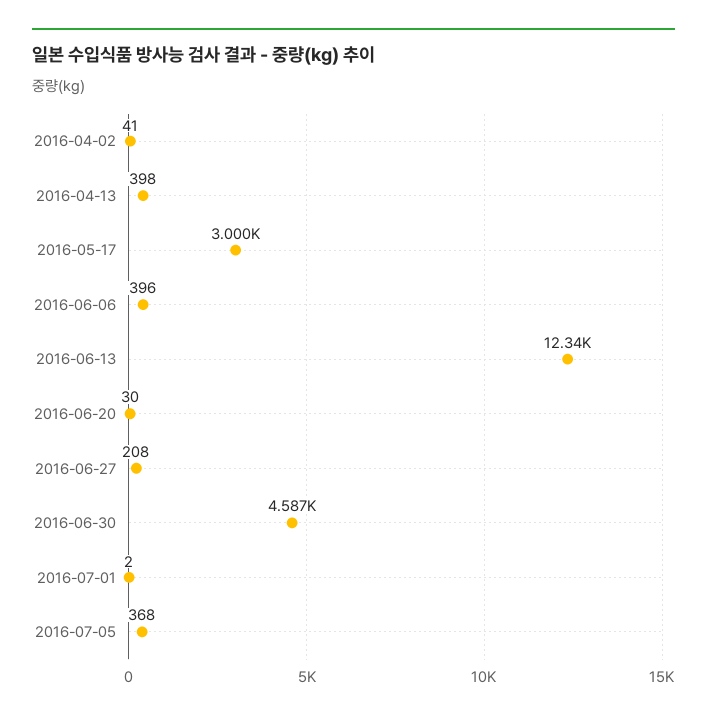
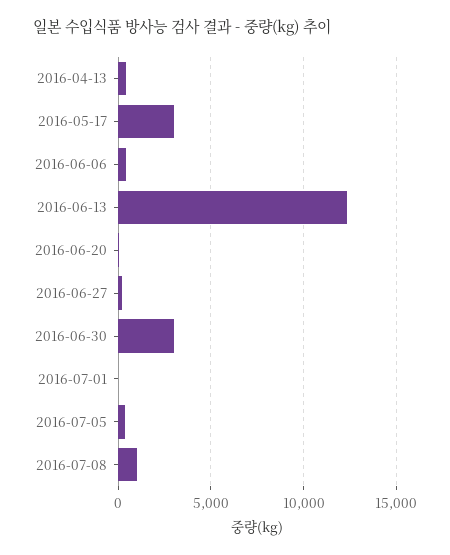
2016-04-02: 41 -> none
2016-06-30: 4587 -> 3000
2016-07-08: none -> 1000

